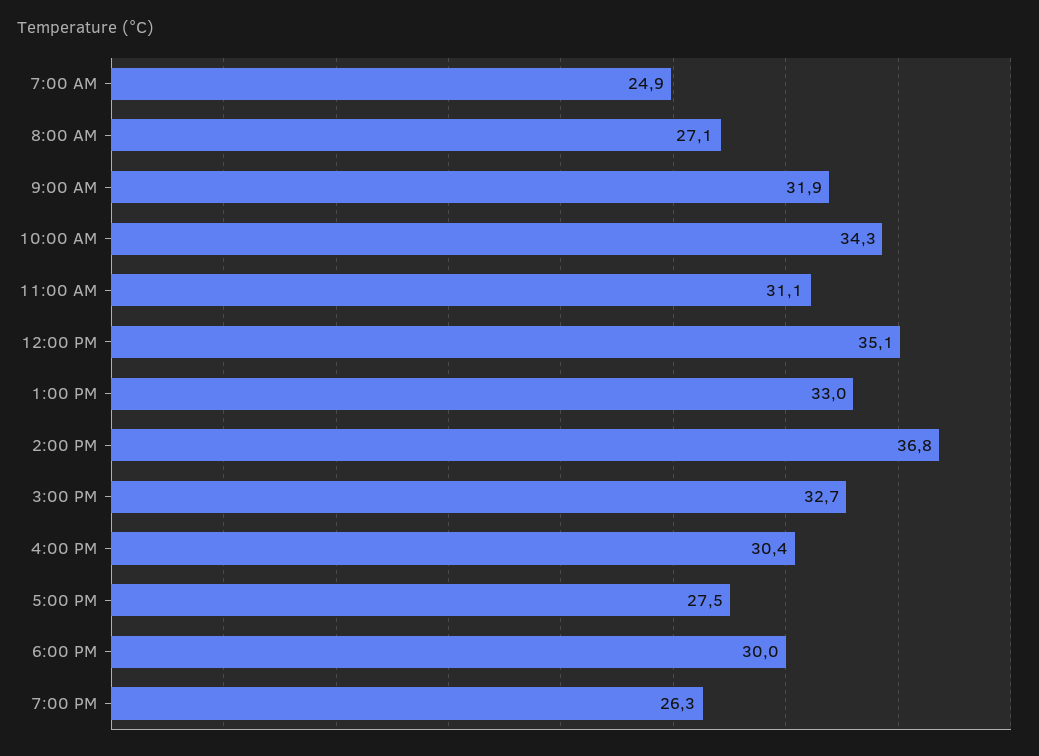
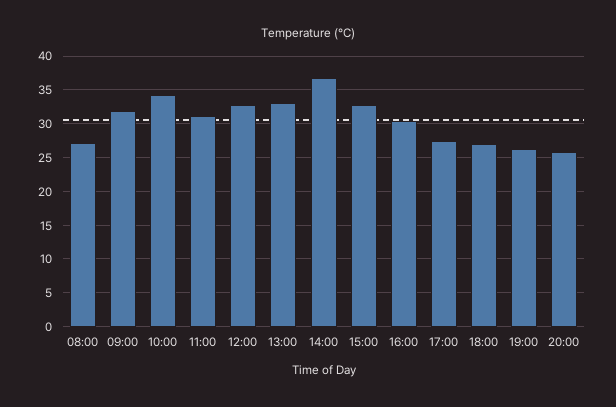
7:00 AM: 24.9 -> none
12:00 PM: 35.1 -> 33
6:00 PM: 30 -> 27
20:00: none -> 26

